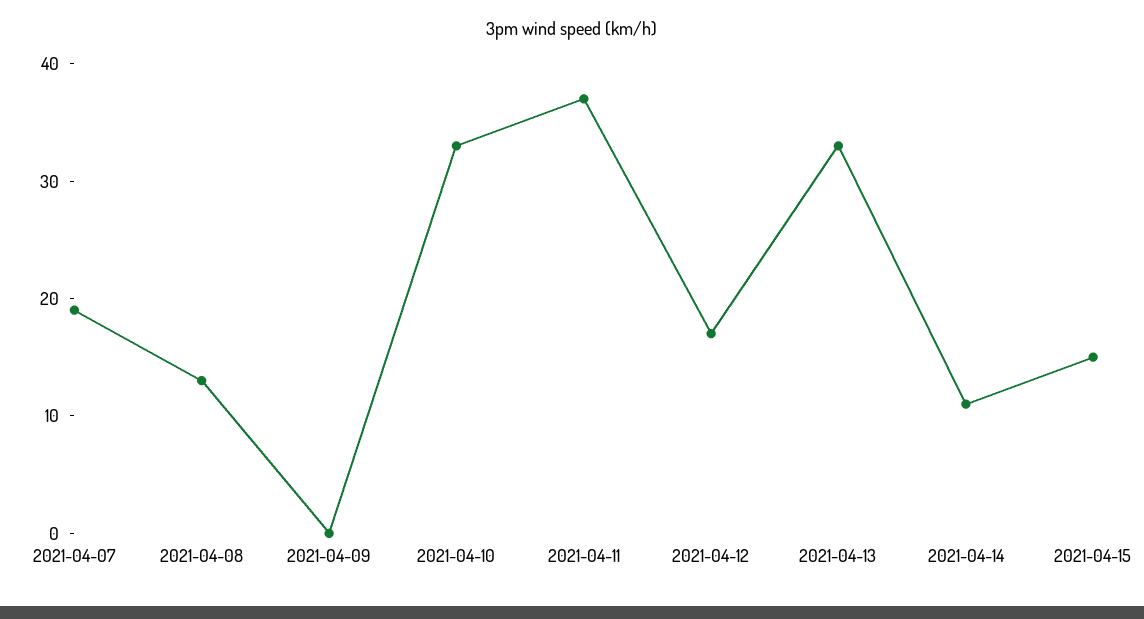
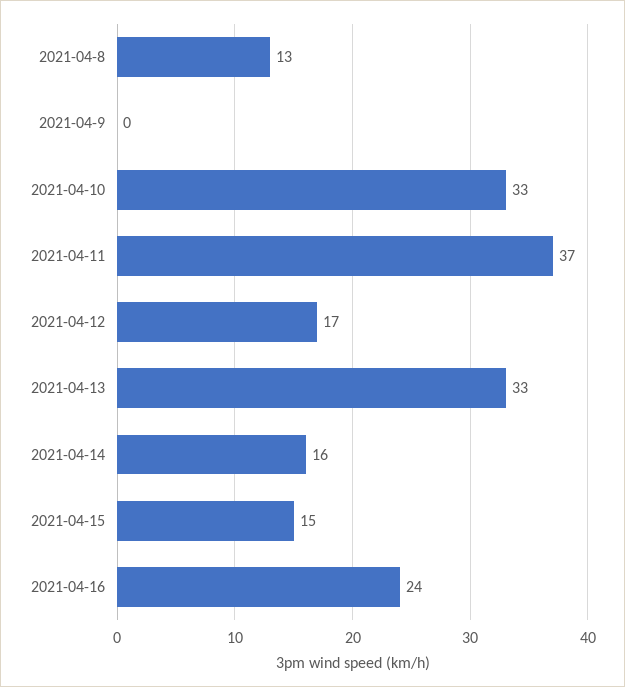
2021-04-07: 19 -> none
2021-04-14: 11 -> 16
2021-04-16: none -> 24

